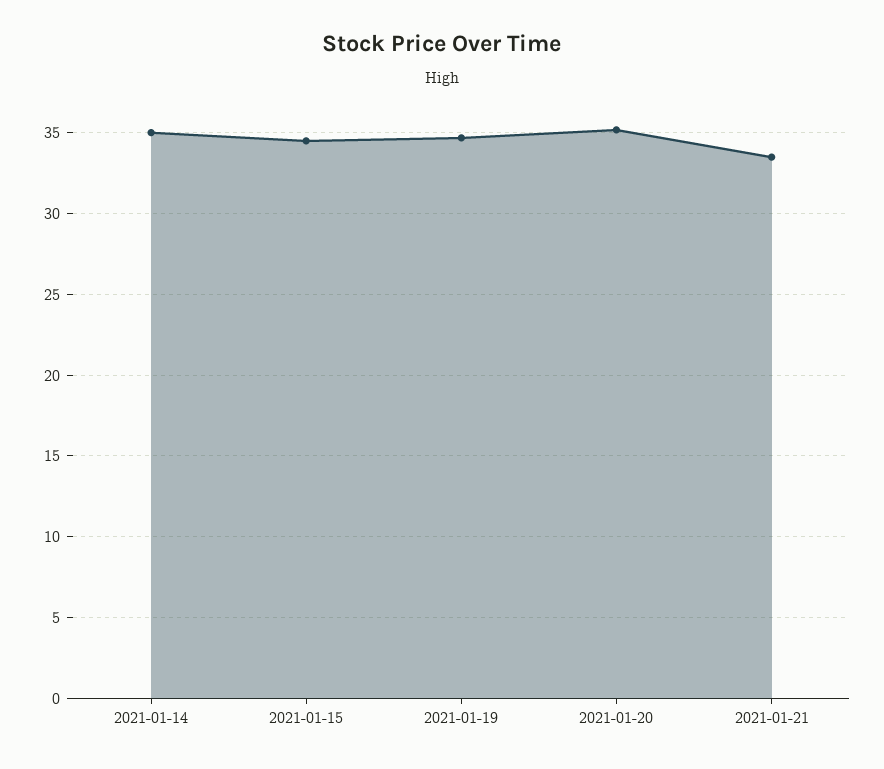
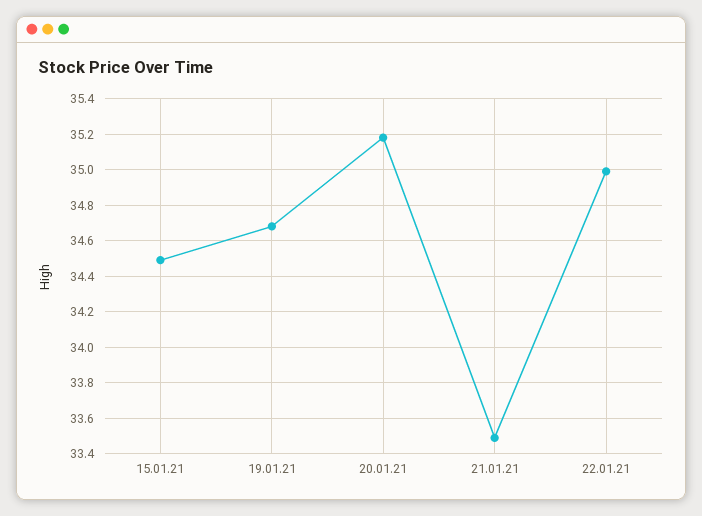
2021-01-14: 35 -> none
22.01.21: none -> 35

